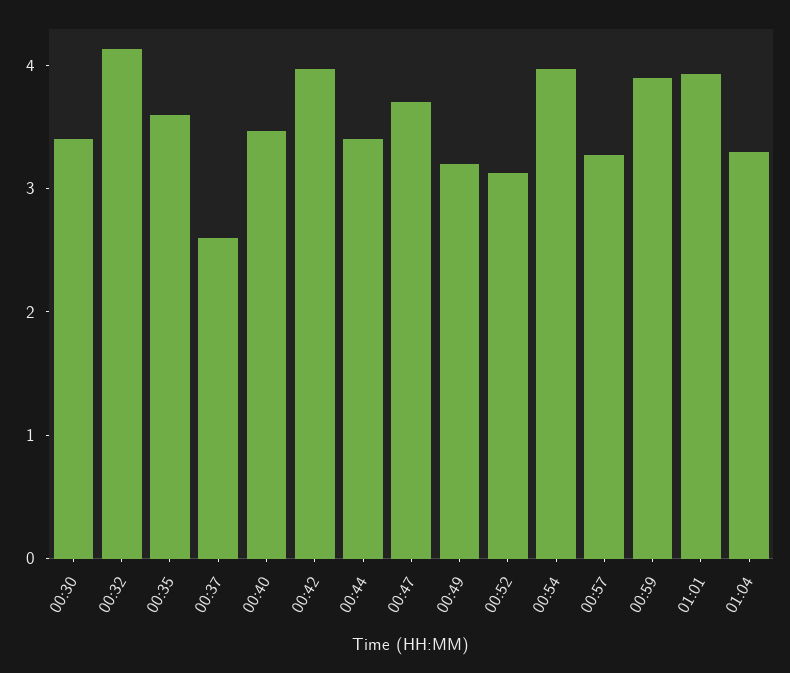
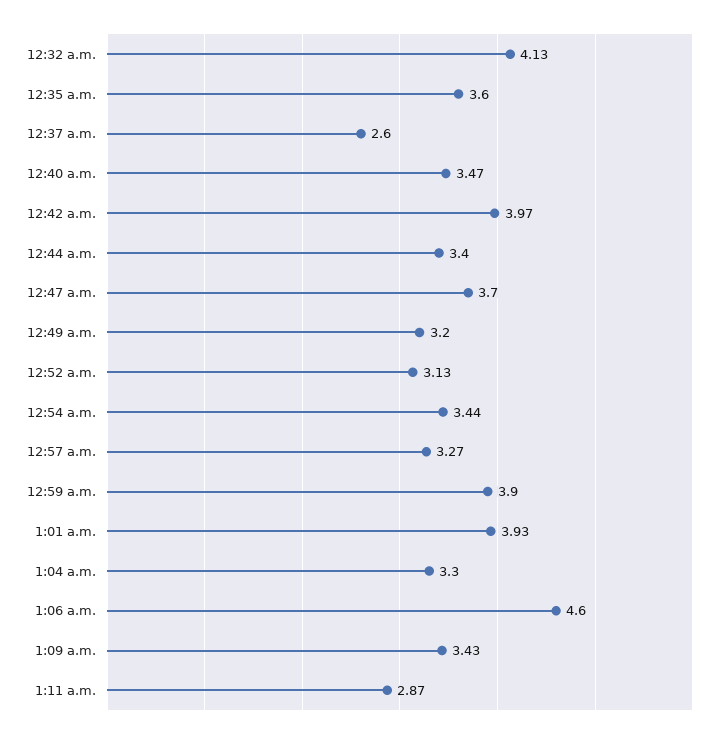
00:30: 3.4 -> none
00:54: 4 -> 3.44
1:06 a.m.: none -> 4.6
1:09 a.m.: none -> 3.43
1:11 a.m.: none -> 2.87

